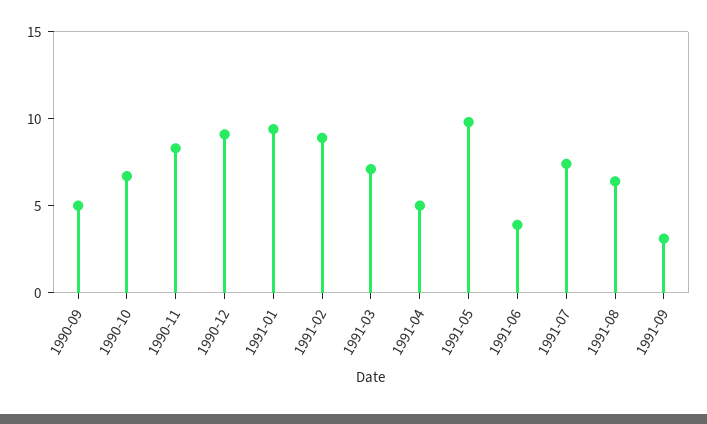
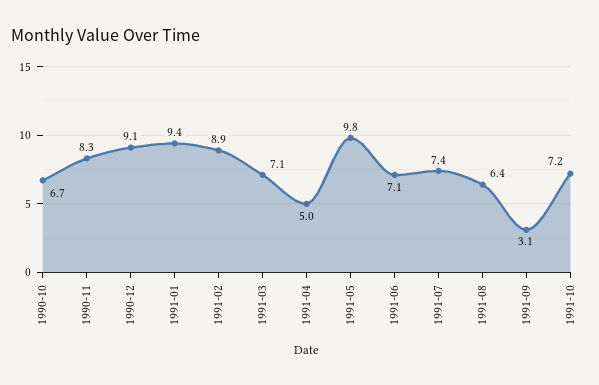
1990-09: 5 -> none
1991-06: 4 -> 7.1
1991-10: none -> 7.2

